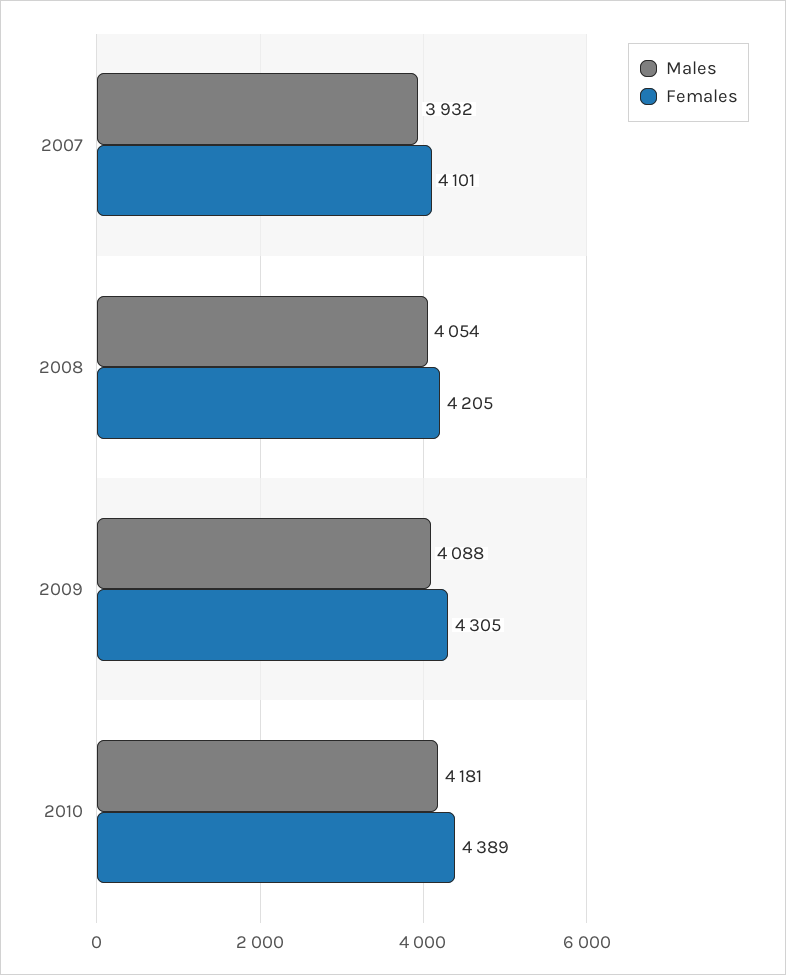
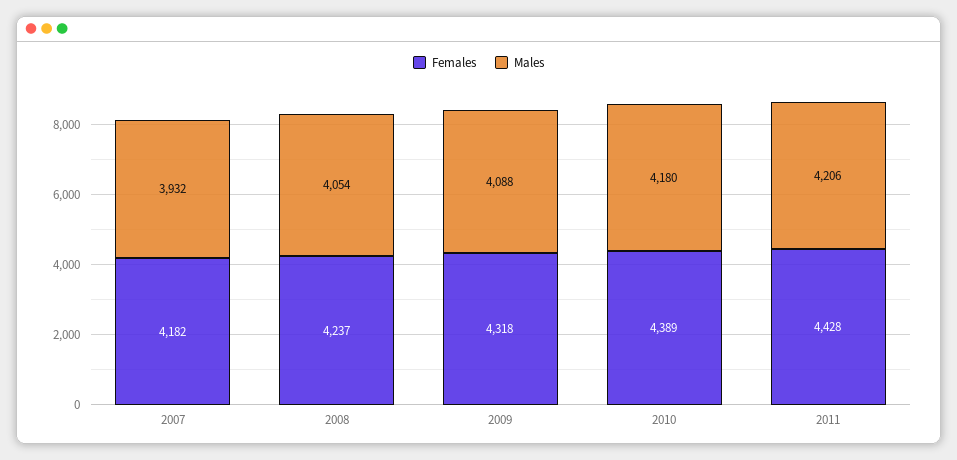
Females, 2007: 4101 -> 4182
Females, 2008: 4205 -> 4237
Females, 2009: 4305 -> 4318
Males, 2010: 4181 -> 4180
Females, 2011: none -> 4428
Males, 2011: none -> 4206

